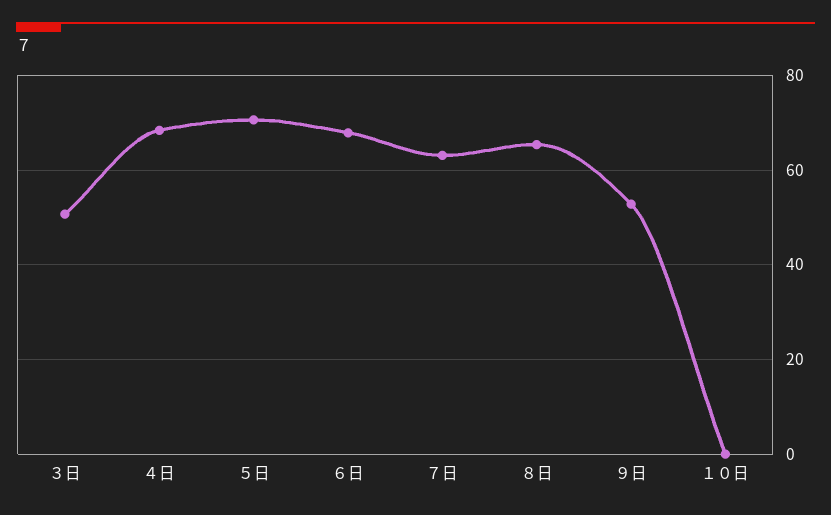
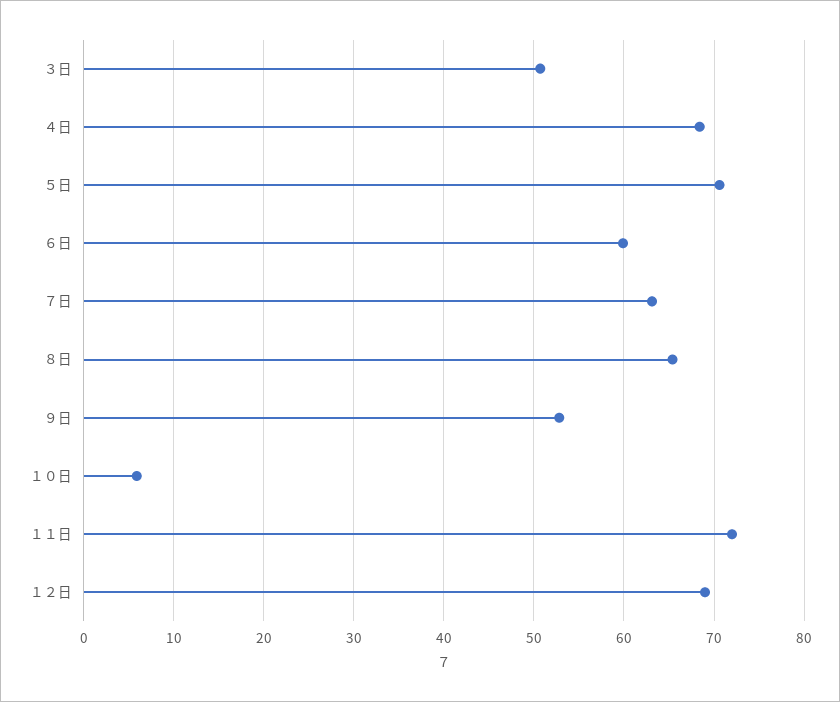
６日: 68 -> 60
１０日: 0 -> 6
１１日: none -> 72
１２日: none -> 69

